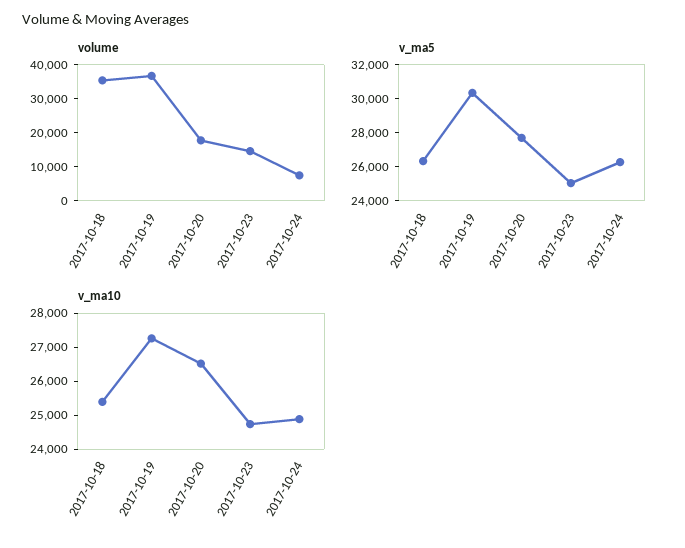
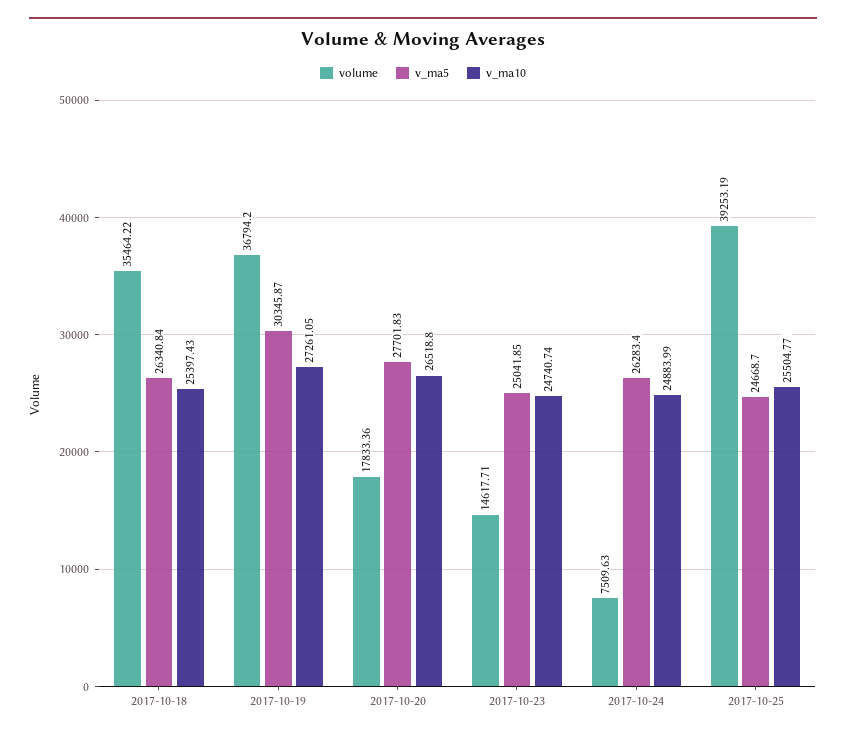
volume, 2017-10-25: none -> 39253.19
v_ma5, 2017-10-25: none -> 24668.7
v_ma10, 2017-10-25: none -> 25504.77

